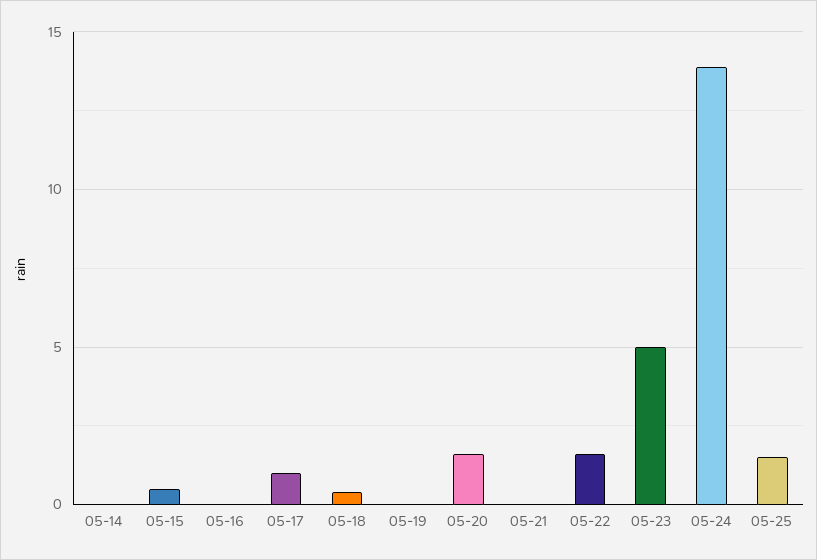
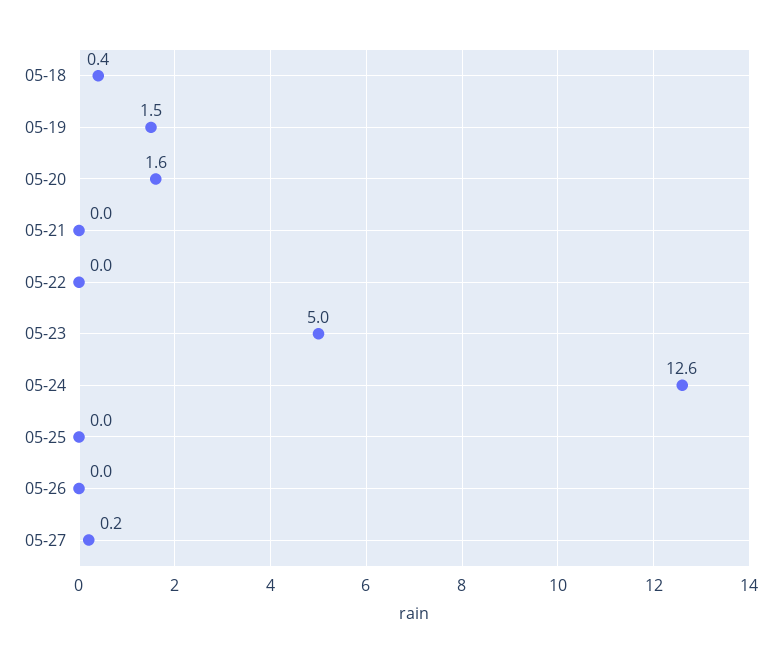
05-14: 0 -> none
05-15: 0.5 -> none
05-16: 0 -> none
05-17: 1 -> none
05-19: 0 -> 1.5
05-22: 1.5 -> 0
05-24: 14 -> 12.6
05-25: 1.5 -> 0
05-26: none -> 0
05-27: none -> 0.2

